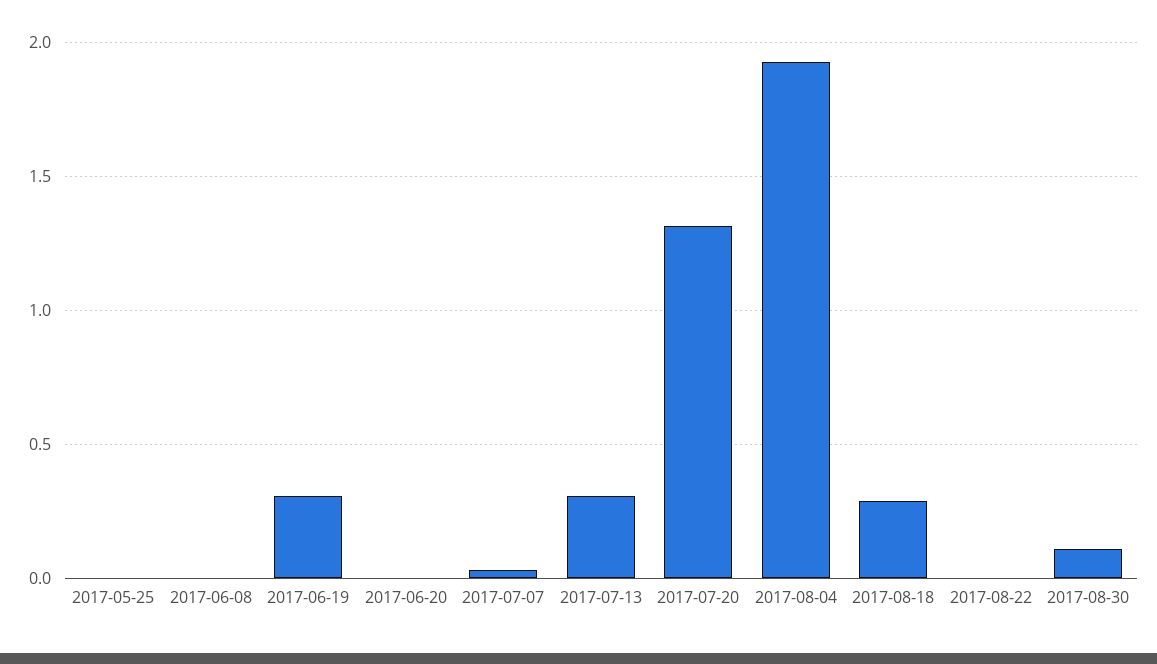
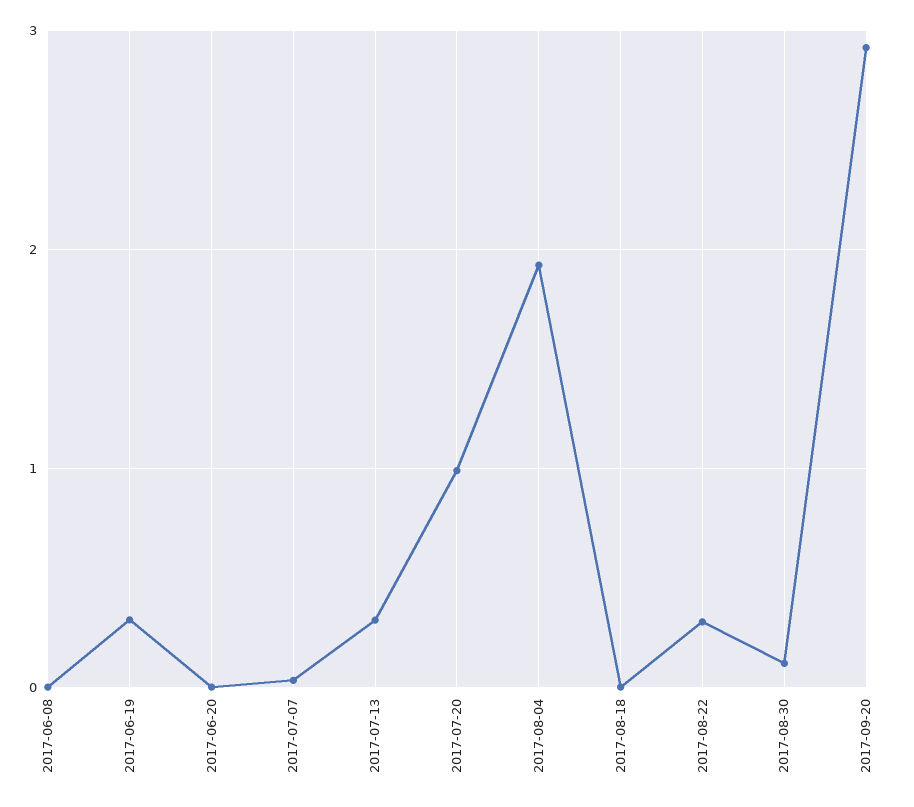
2017-05-25: 0 -> none
2017-07-20: 1.3 -> 1
2017-08-18: 0.3 -> 0
2017-08-22: 0 -> 0.3
2017-09-20: none -> 2.9

